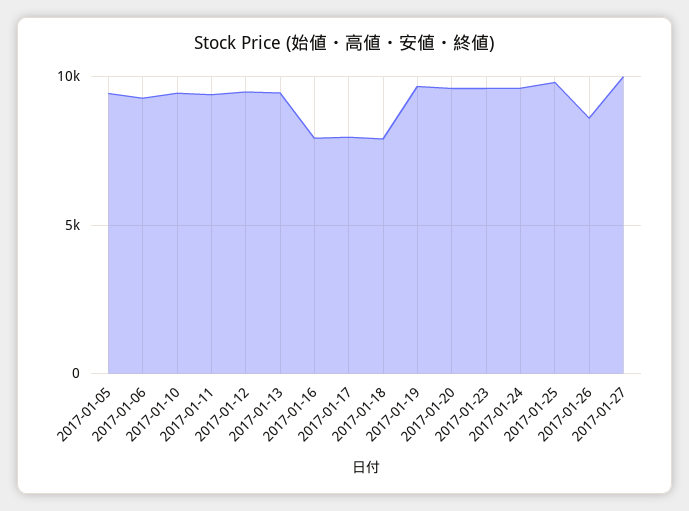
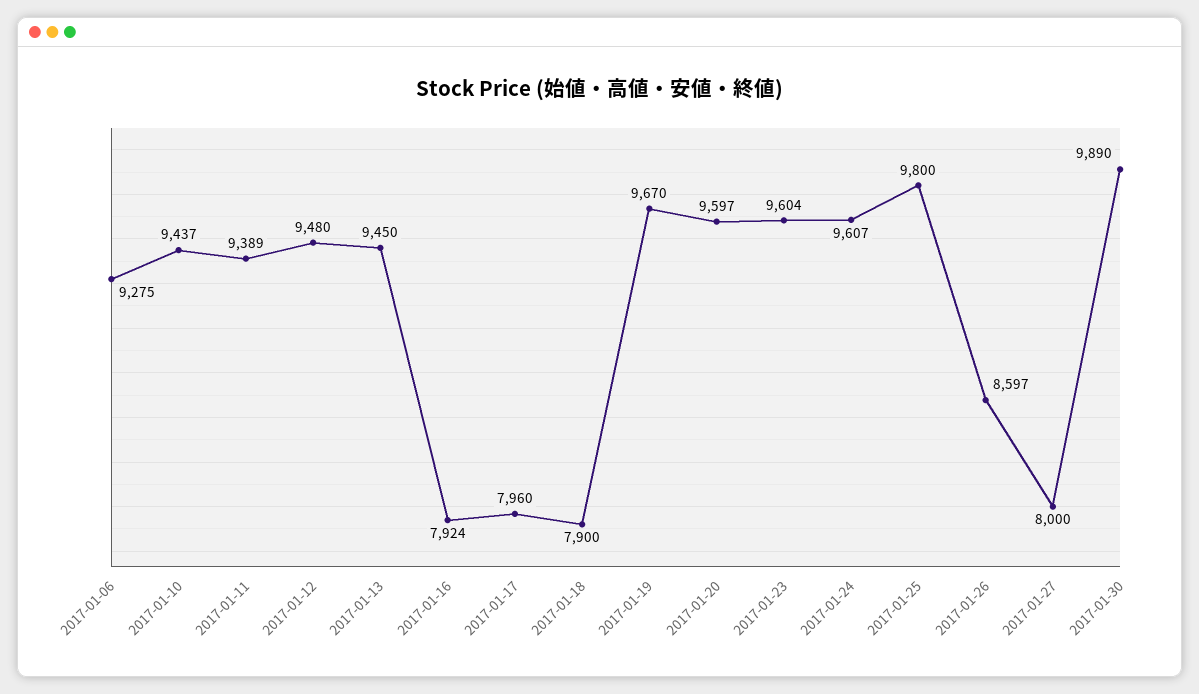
2017-01-05: 9500 -> none
2017-01-27: 10000 -> 8000
2017-01-30: none -> 9890

